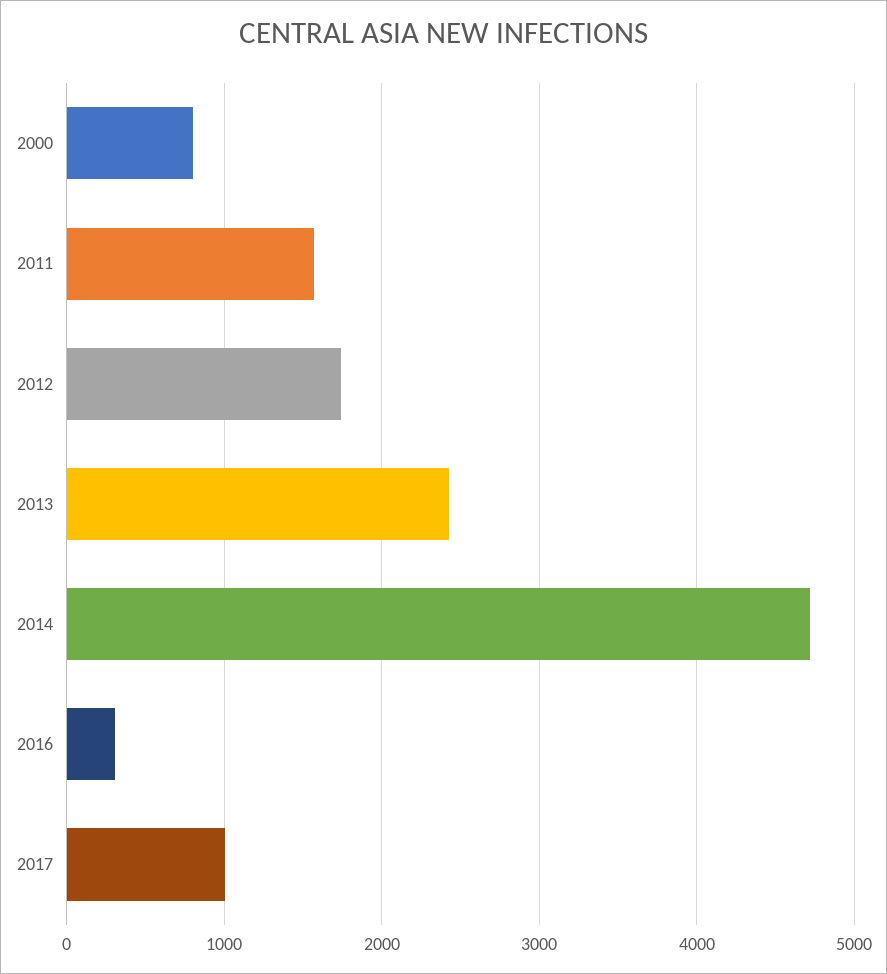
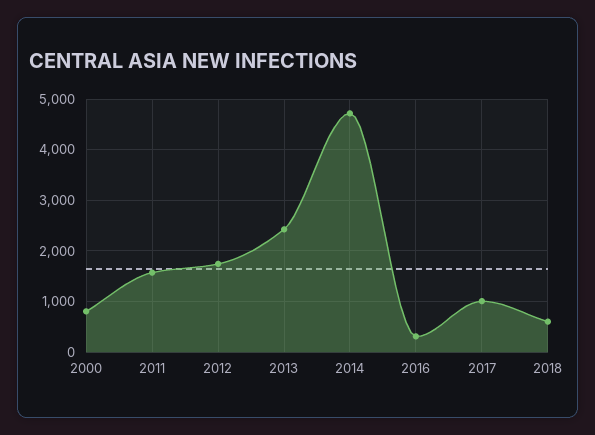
2018: none -> 600

